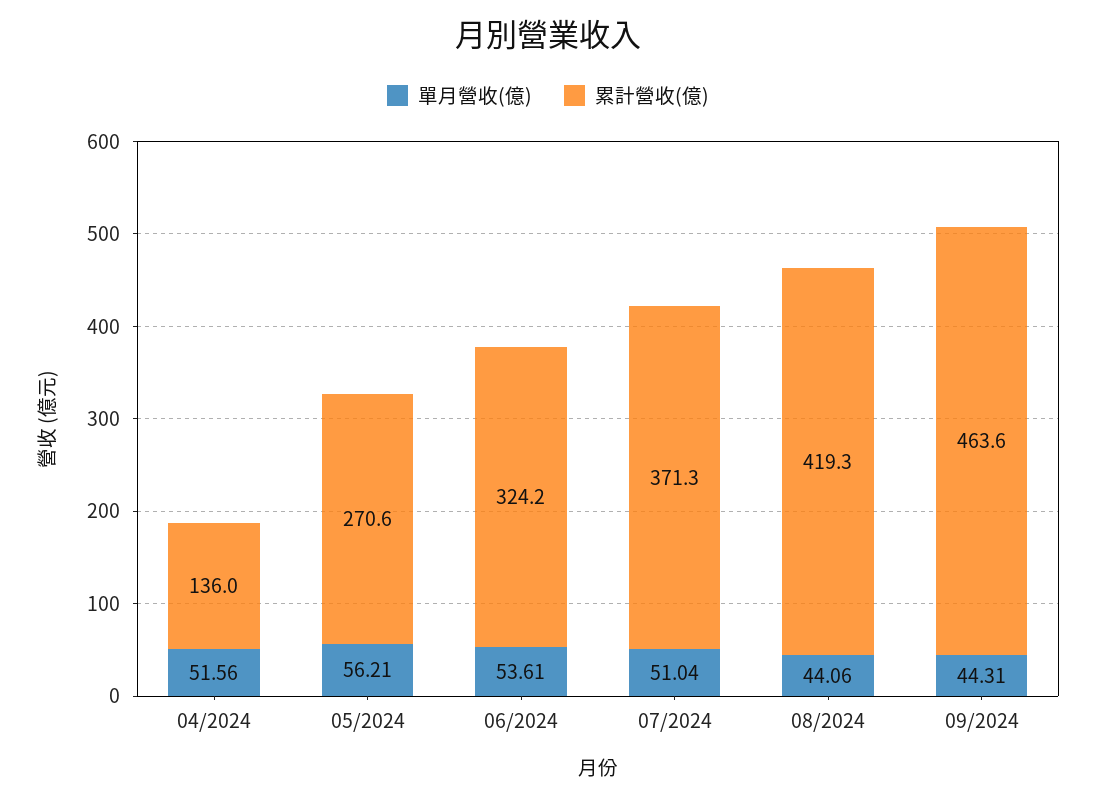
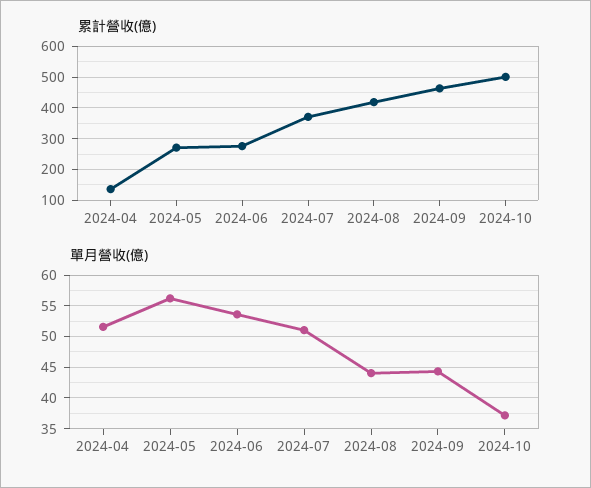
累計營收(億), 06/2024: 324.2 -> 280
累計營收(億), 2024-10: none -> 500
單月營收(億), 2024-10: none -> 37

